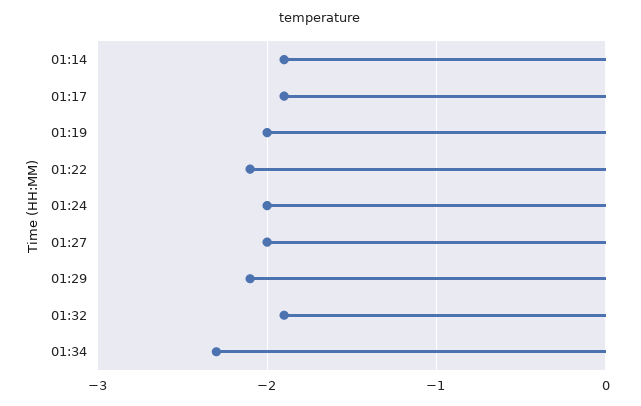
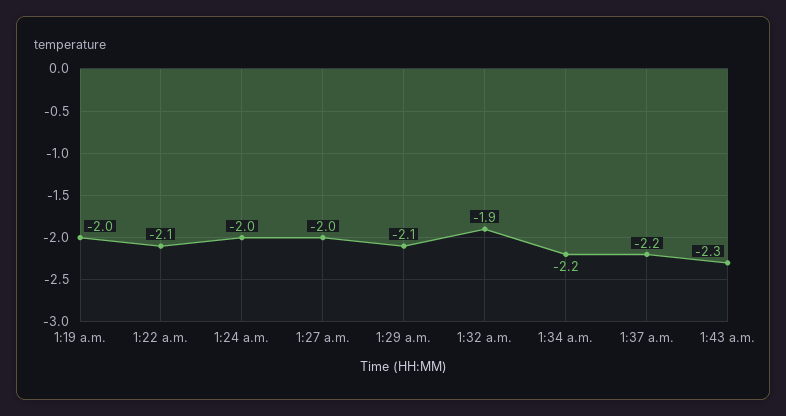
01:14: -1.9 -> none
01:17: -1.9 -> none
01:34: -2.3 -> -2.2
1:37 a.m.: none -> -2.2
1:43 a.m.: none -> -2.3

